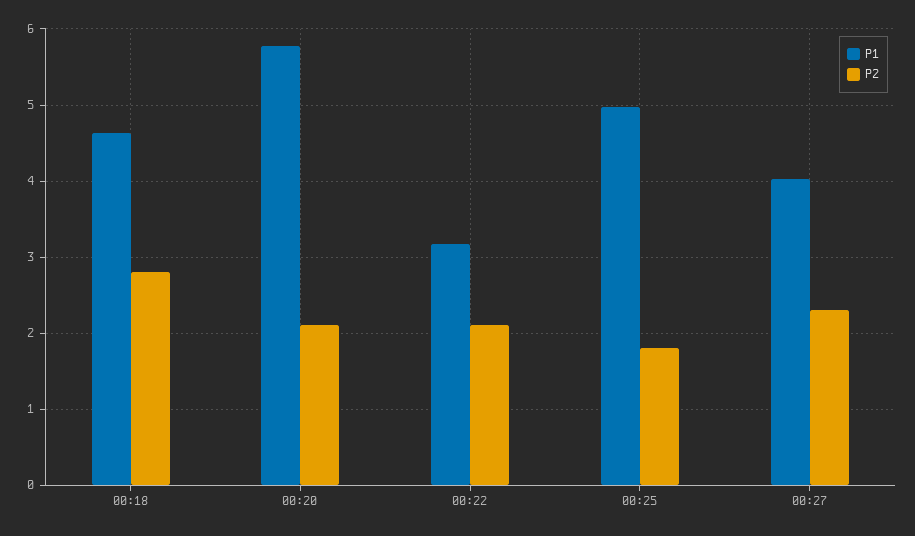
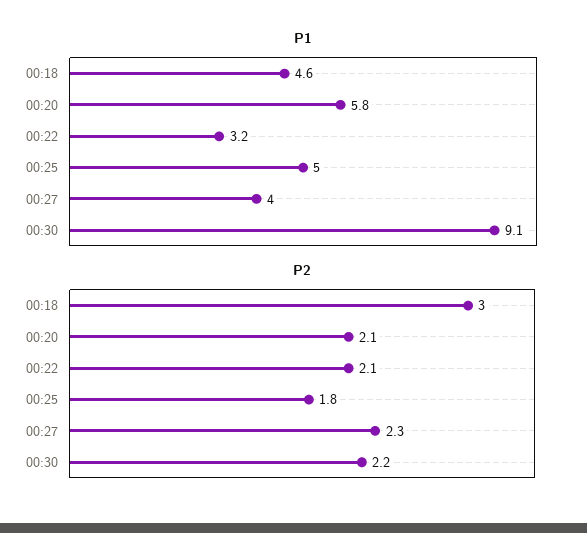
P2, 00:18: 2.8 -> 3
P1, 00:30: none -> 9.1
P2, 00:30: none -> 2.2

